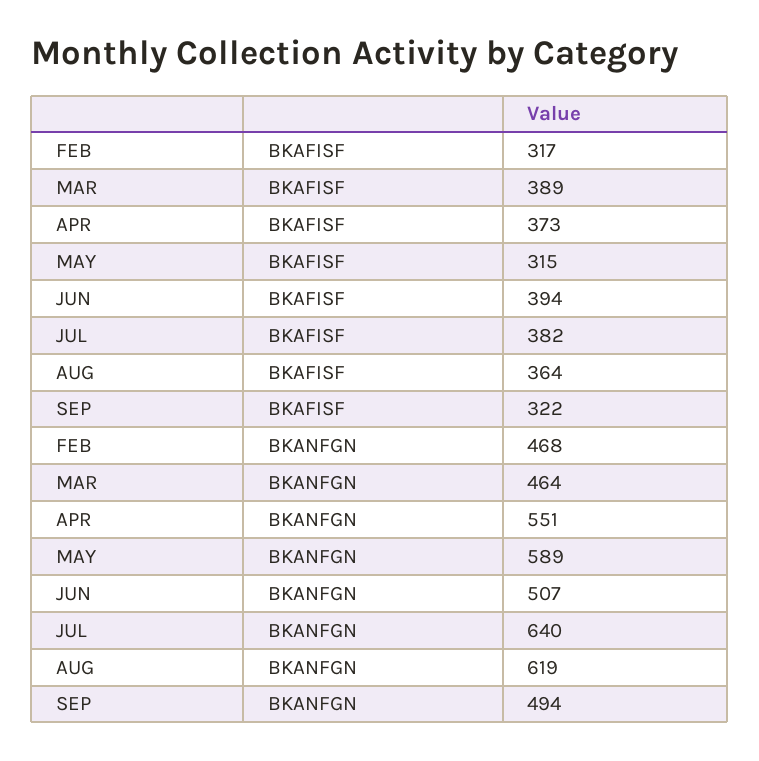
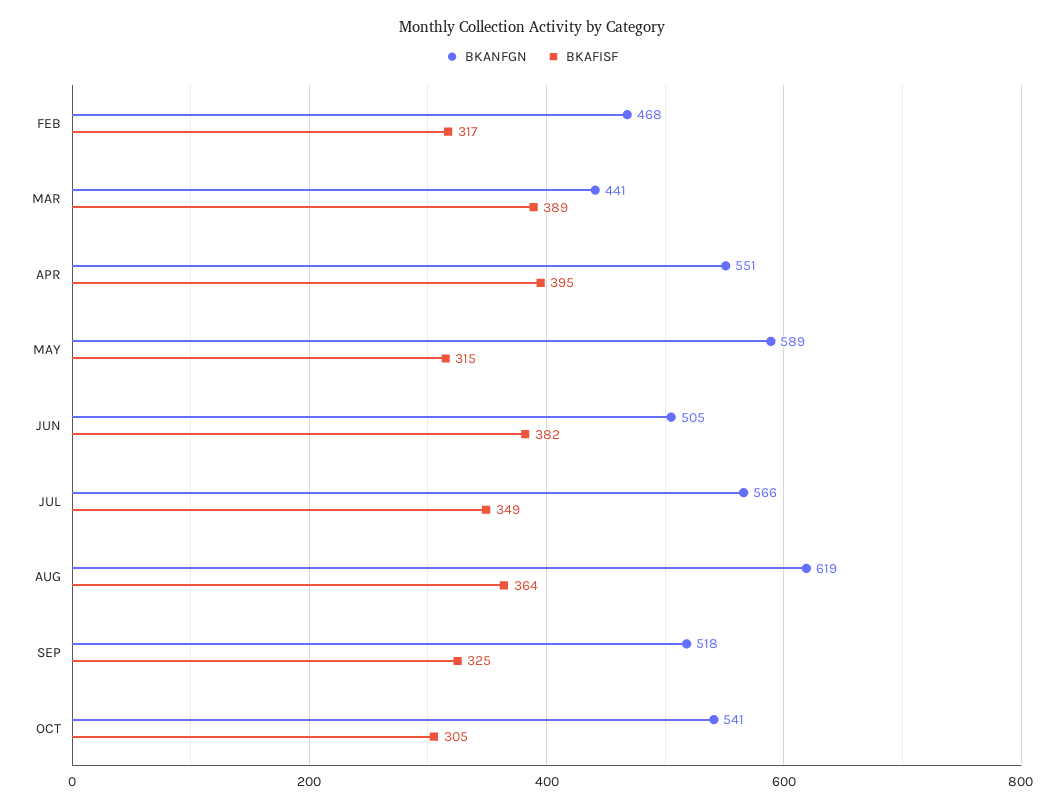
BKAFISF, APR: 373 -> 395
BKAFISF, JUN: 394 -> 382
BKAFISF, JUL: 382 -> 349
BKAFISF, SEP: 322 -> 325
BKANFGN, MAR: 464 -> 441
BKANFGN, JUN: 507 -> 505
BKANFGN, JUL: 640 -> 566
BKANFGN, SEP: 494 -> 518
BKANFGN, OCT: none -> 541
BKAFISF, OCT: none -> 305

